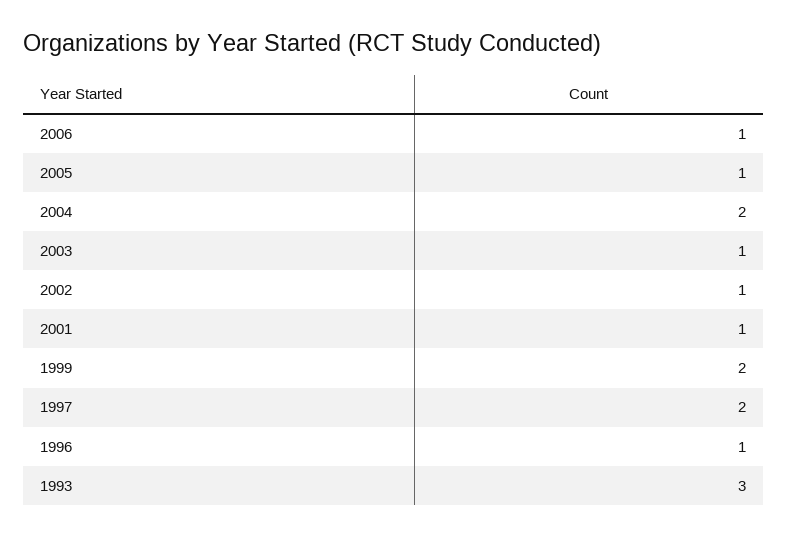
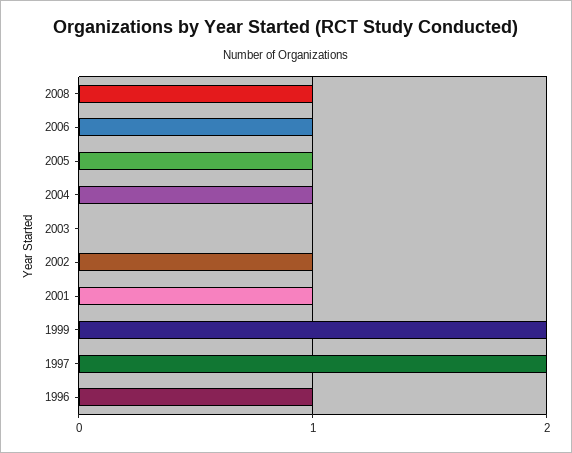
2004: 2 -> 1
2003: 1 -> 0
1993: 3 -> none
2008: none -> 1

